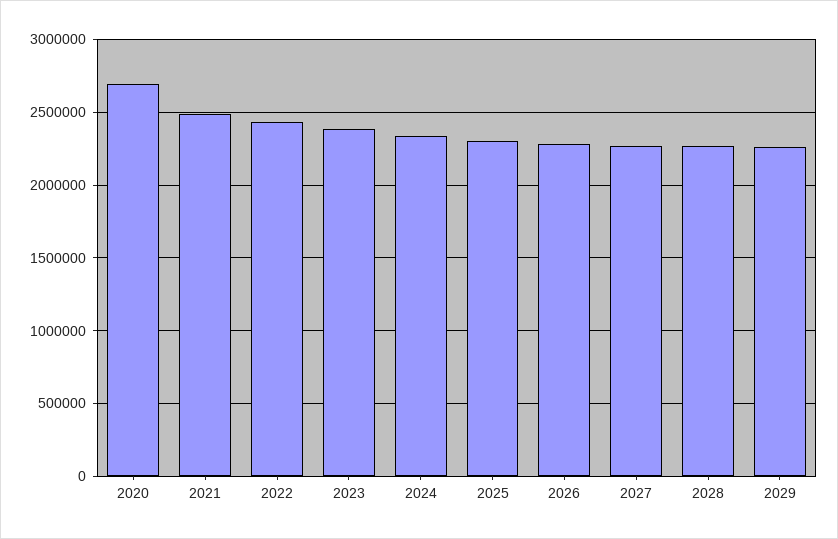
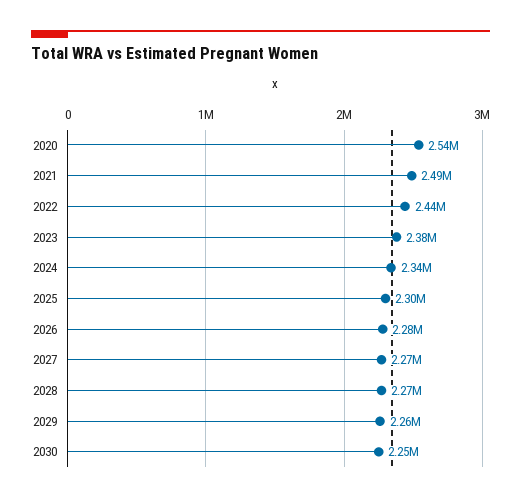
2020: 2700000 -> 2540000
2030: none -> 2250000

